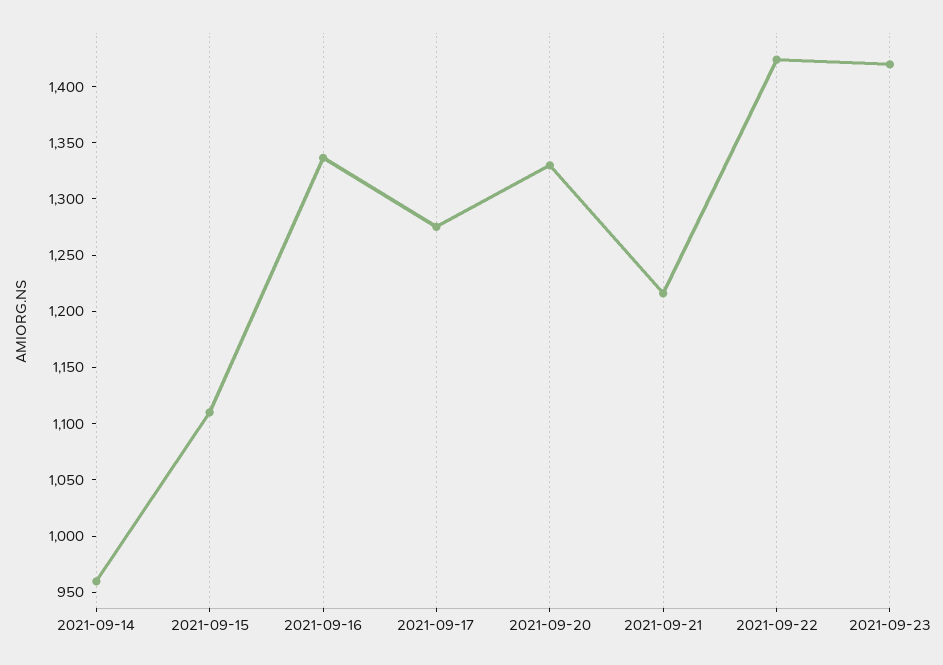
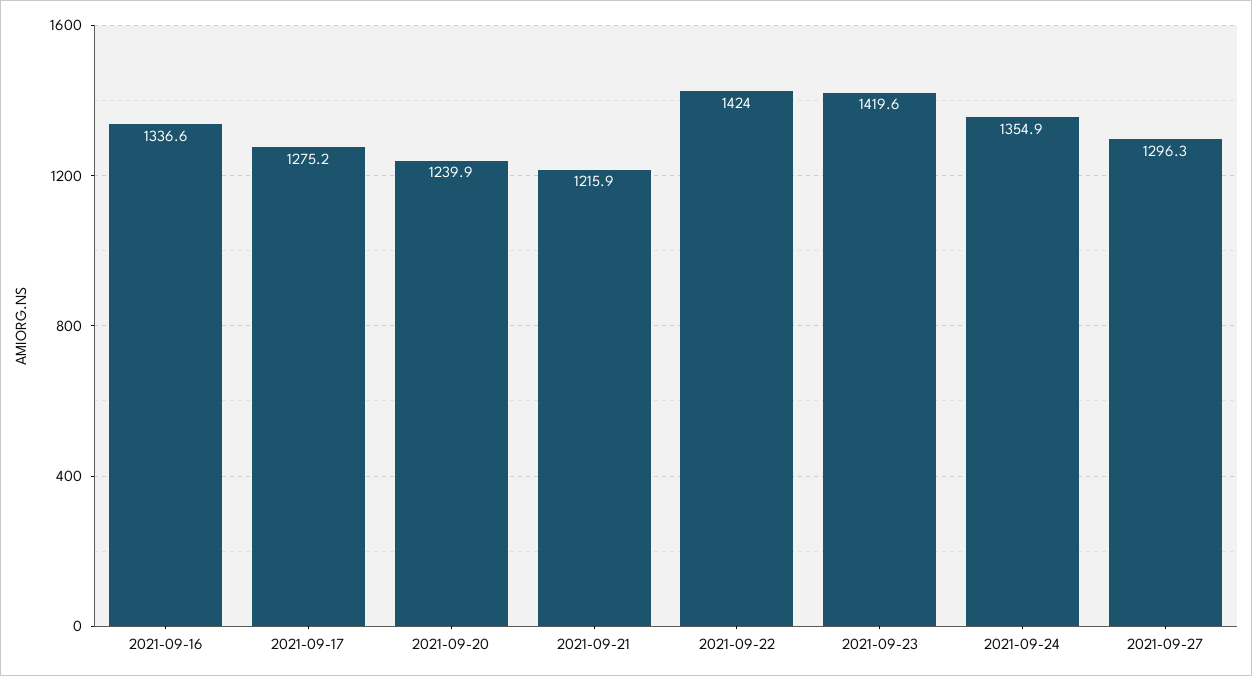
2021-09-14: 960 -> none
2021-09-15: 1110 -> none
2021-09-20: 1330 -> 1239.9
2021-09-24: none -> 1354.9
2021-09-27: none -> 1296.3

